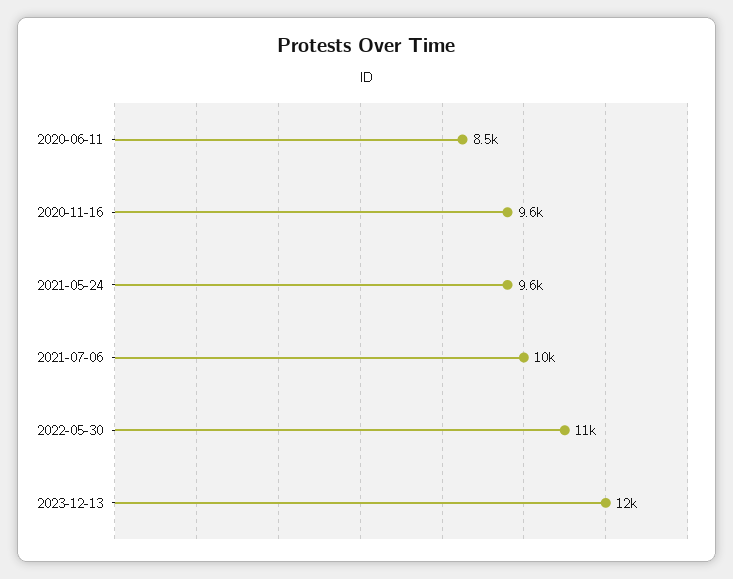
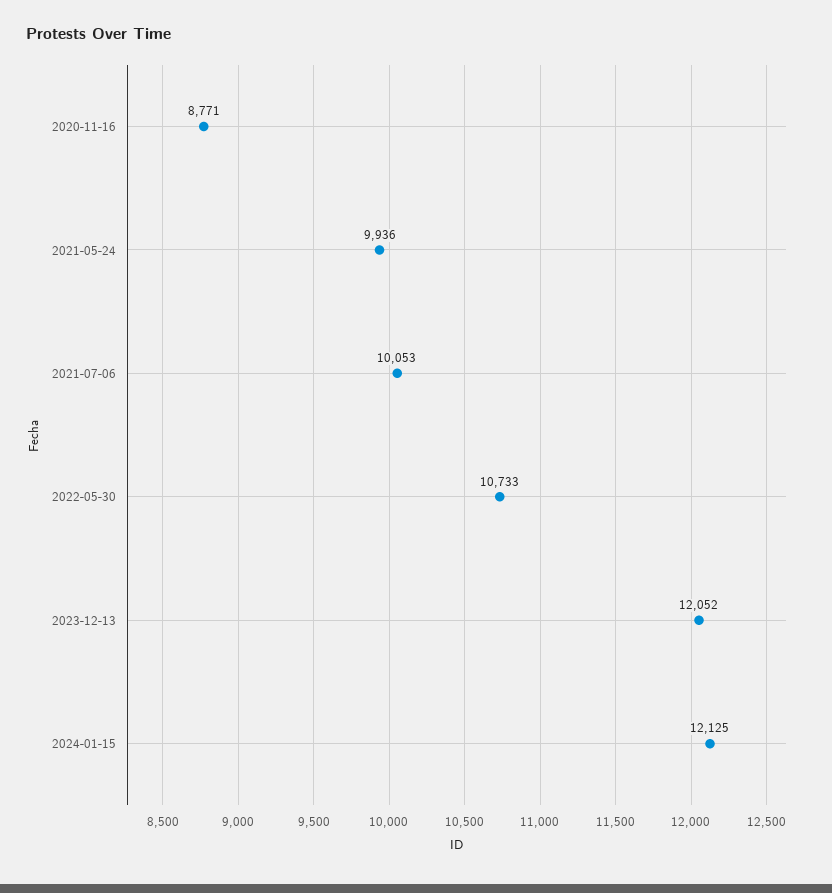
2020-06-11: 8500 -> none
2020-11-16: 9600 -> 8771
2021-05-24: 9600 -> 9936
2024-01-15: none -> 12125

